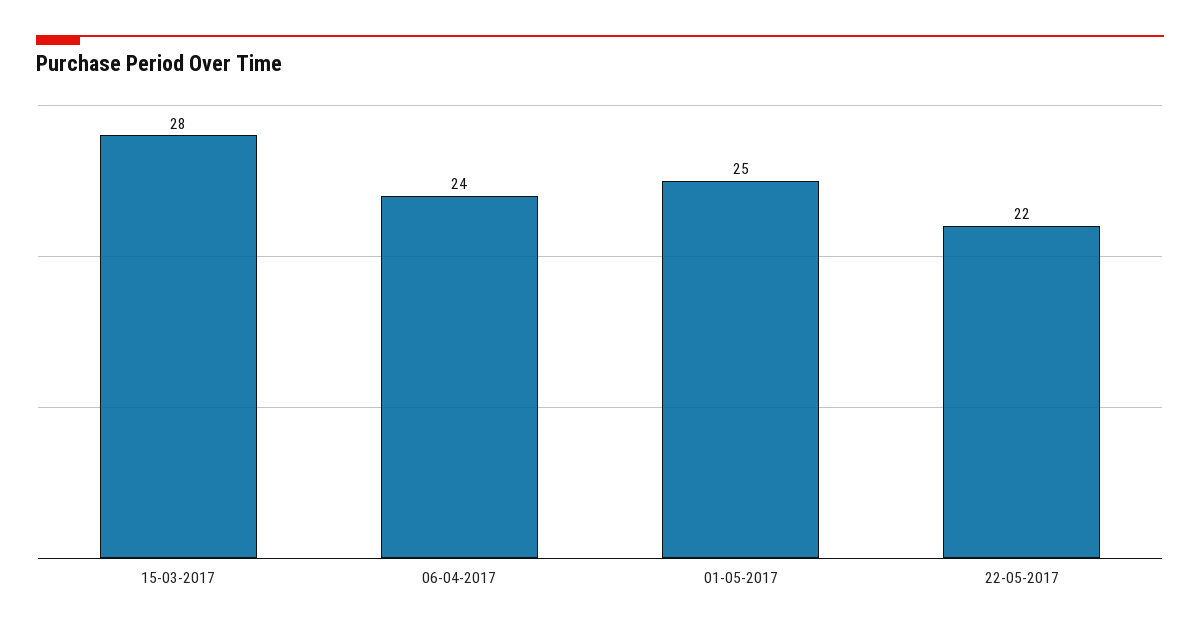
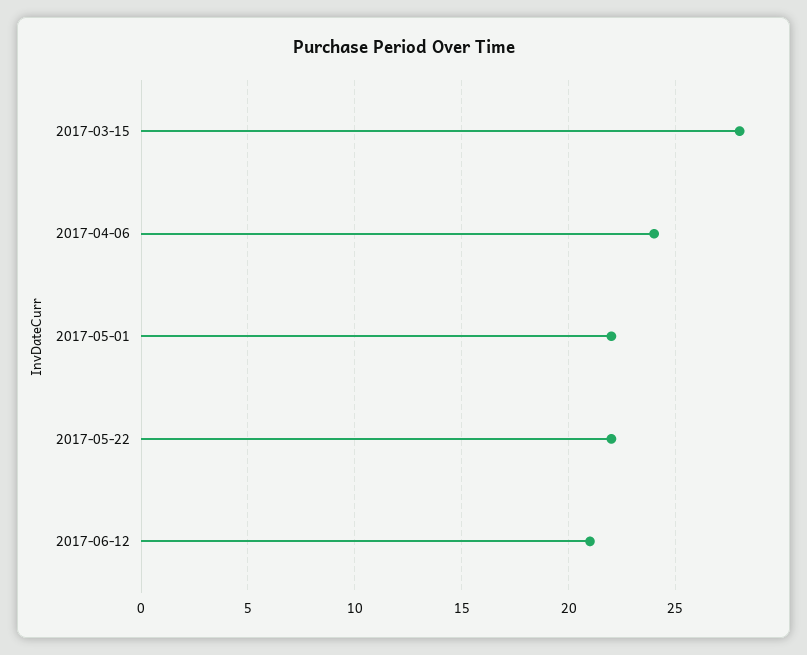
01-05-2017: 25 -> 22
2017-06-12: none -> 21

